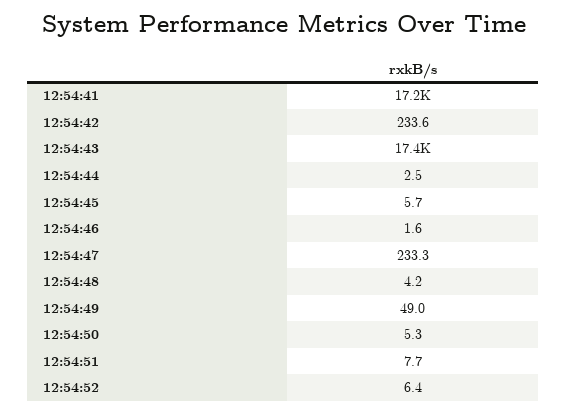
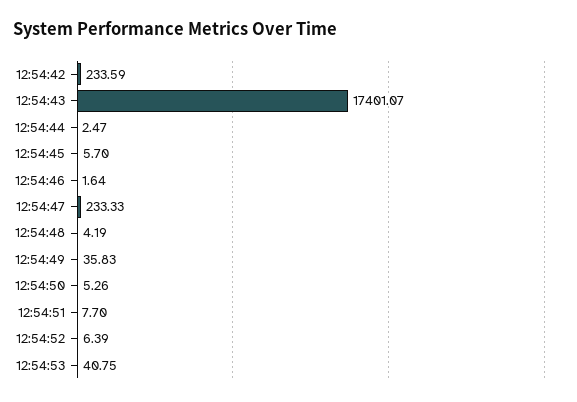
12:54:41: 17200 -> none
12:54:49: 49 -> 35.83
12:54:53: none -> 40.75

